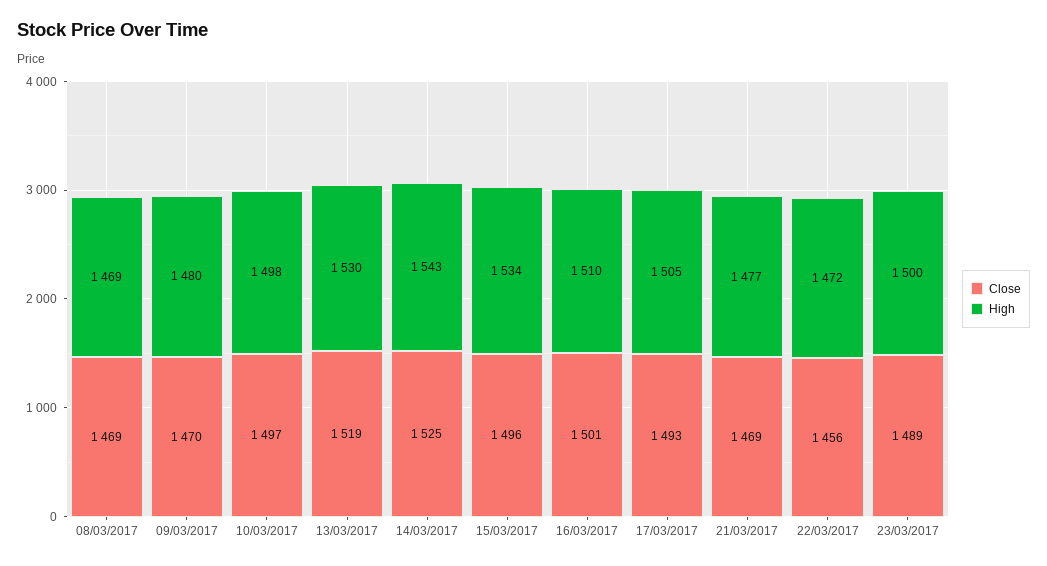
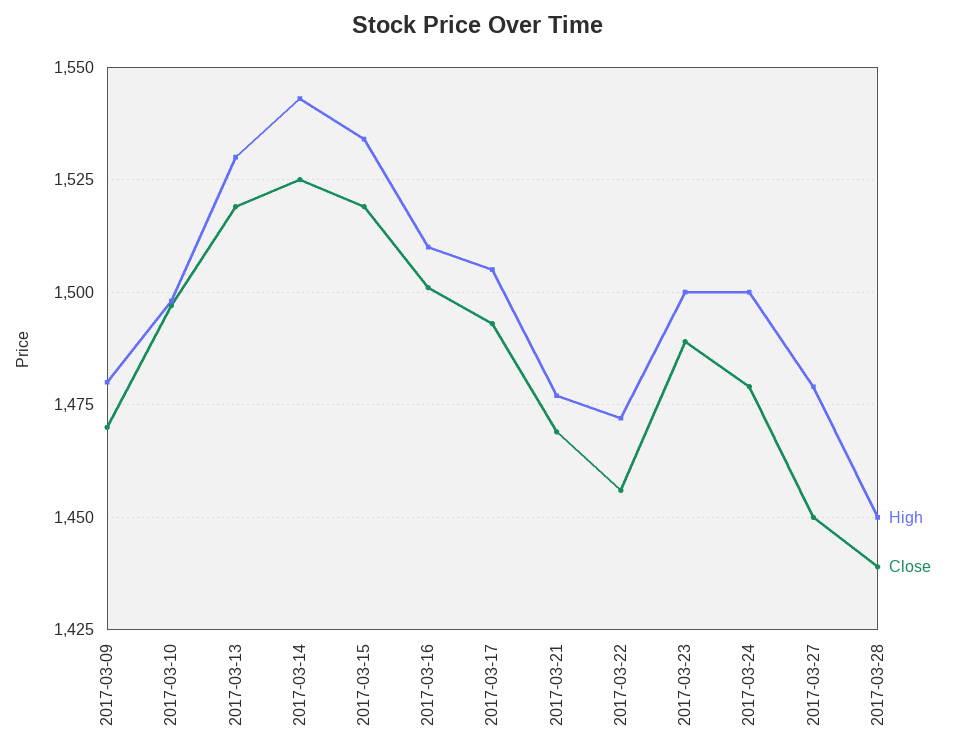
Close, 08/03/2017: 1469 -> none
High, 08/03/2017: 1469 -> none
Close, 15/03/2017: 1496 -> 1520
High, 2017-03-24: none -> 1500
Close, 2017-03-24: none -> 1480
High, 2017-03-27: none -> 1480
Close, 2017-03-27: none -> 1450
High, 2017-03-28: none -> 1450
Close, 2017-03-28: none -> 1440

